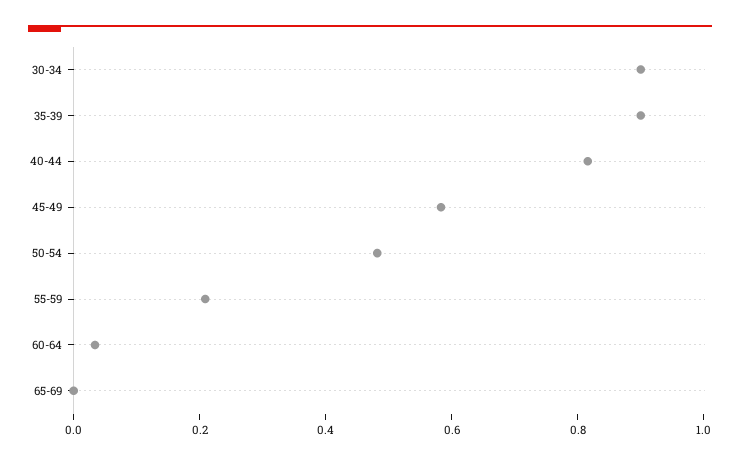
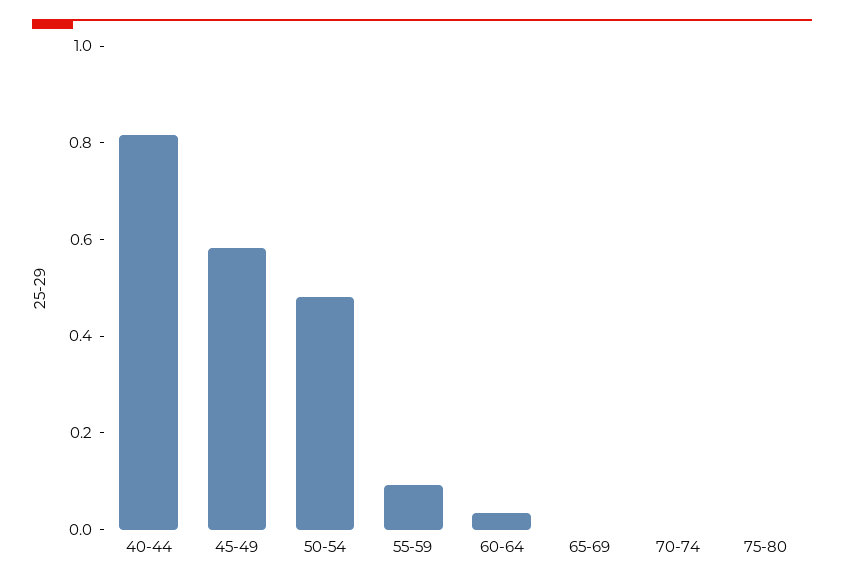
30-34: 0.9 -> none
35-39: 0.9 -> none
55-59: 0.2 -> 0.1
70-74: none -> 0
75-80: none -> 0

